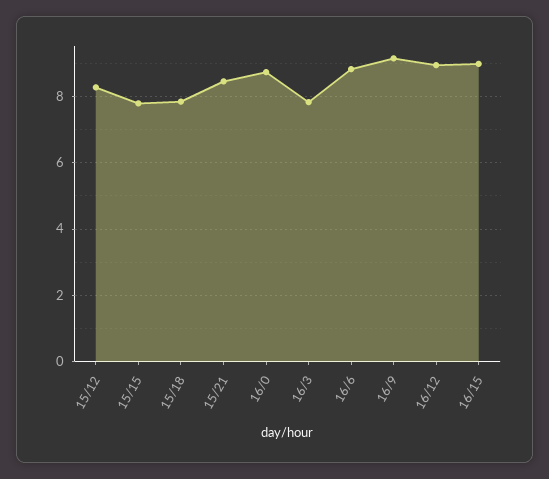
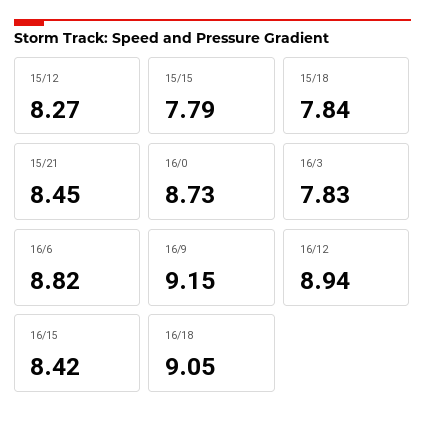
16/15: 9 -> 8.42
16/18: none -> 9.05

